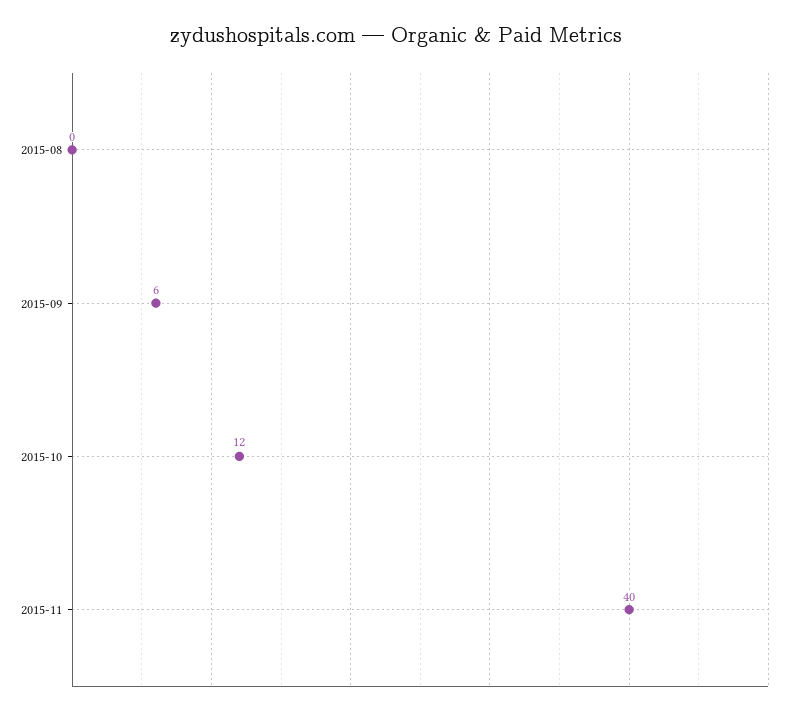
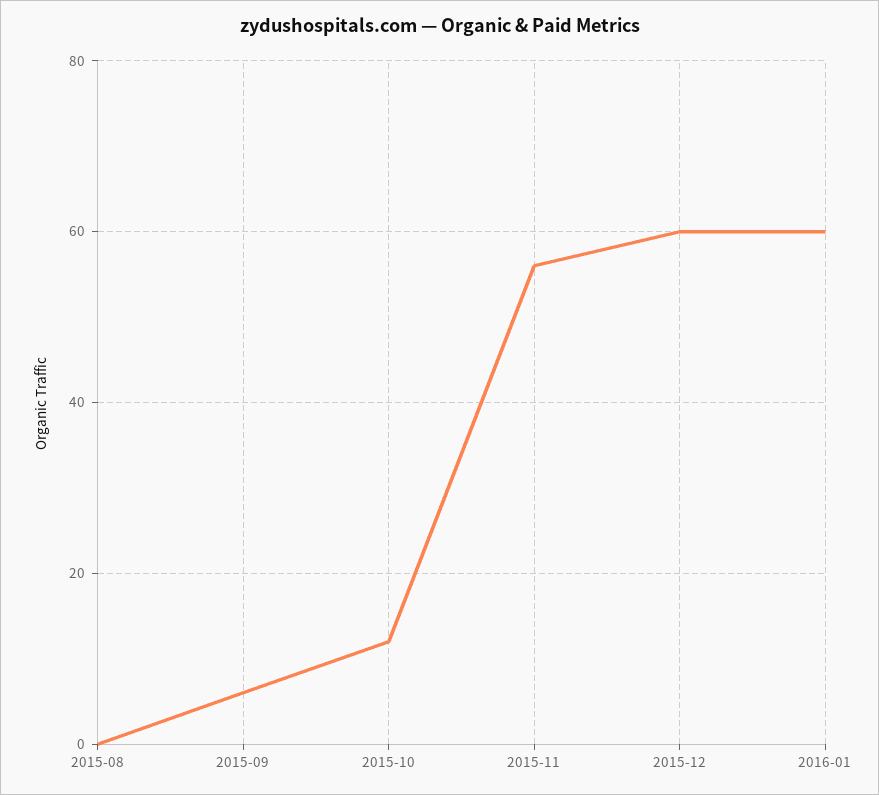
2015-11: 40 -> 55
2015-12: none -> 60
2016-01: none -> 60

